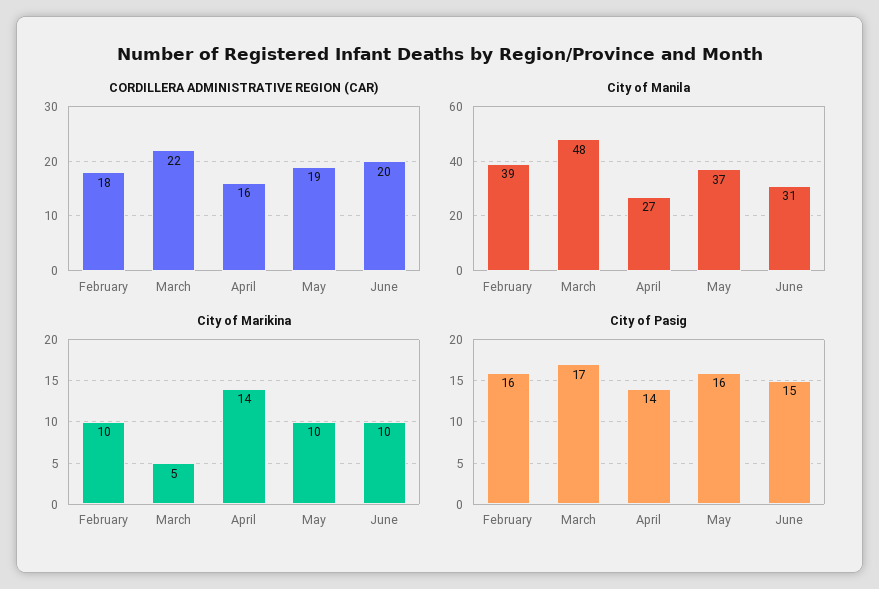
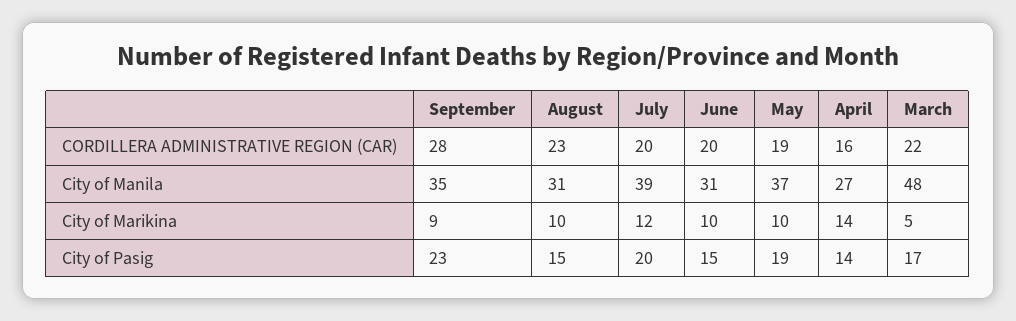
CORDILLERA ADMINISTRATIVE REGION (CAR), February: 18 -> none
City of Manila, February: 39 -> none
City of Marikina, February: 10 -> none
City of Pasig, February: 16 -> none
City of Pasig, May: 16 -> 19
CORDILLERA ADMINISTRATIVE REGION (CAR), September: none -> 28
CORDILLERA ADMINISTRATIVE REGION (CAR), August: none -> 23
CORDILLERA ADMINISTRATIVE REGION (CAR), July: none -> 20
City of Manila, September: none -> 35
City of Manila, August: none -> 31
City of Manila, July: none -> 39
City of Marikina, September: none -> 9
City of Marikina, August: none -> 10
City of Marikina, July: none -> 12
City of Pasig, September: none -> 23
City of Pasig, August: none -> 15
City of Pasig, July: none -> 20

